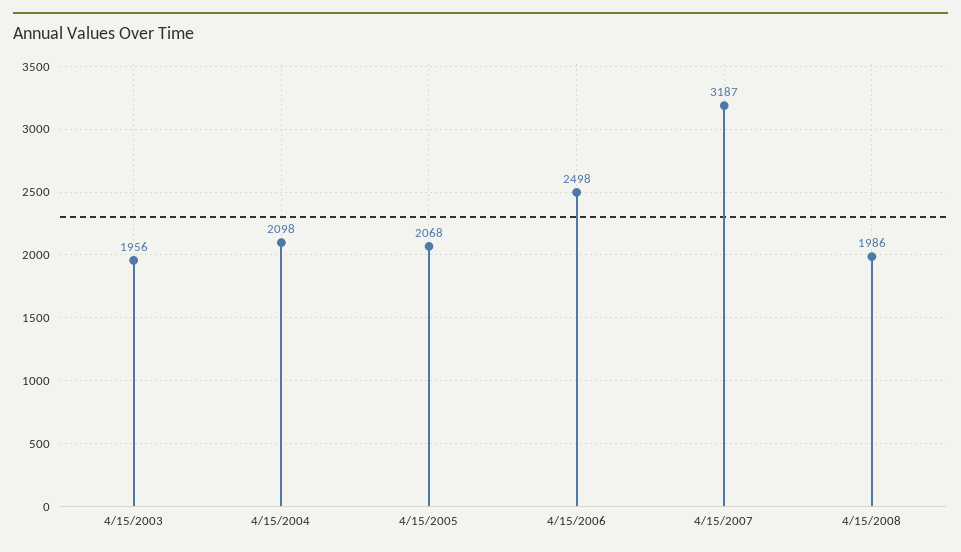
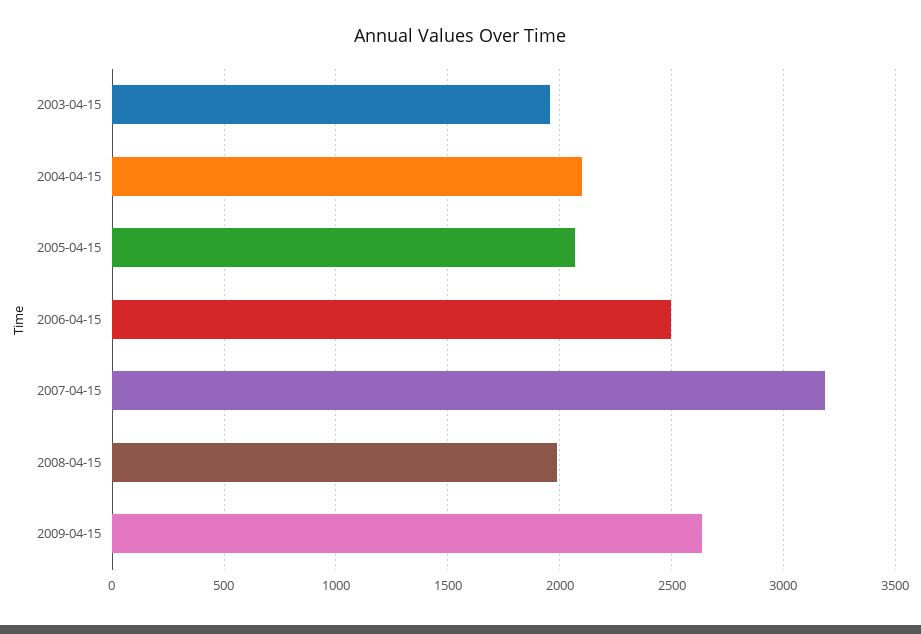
2009-04-15: none -> 2650

